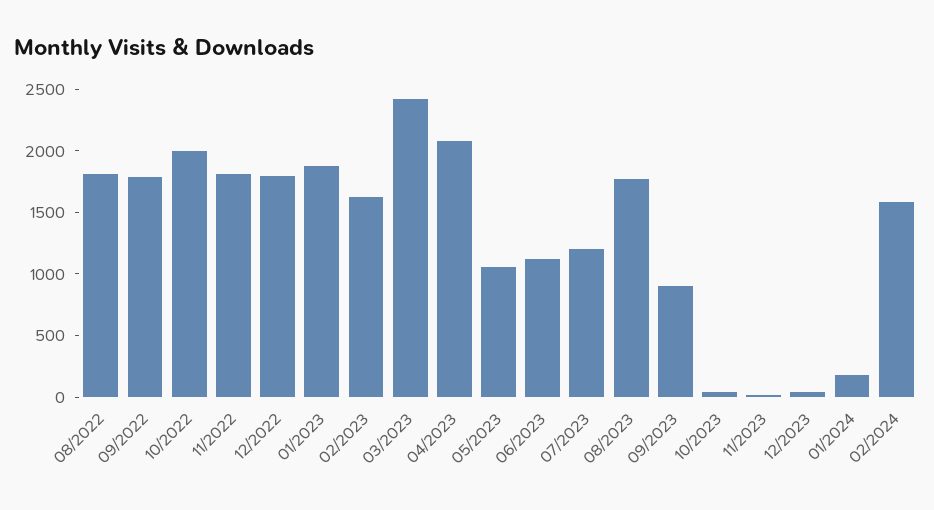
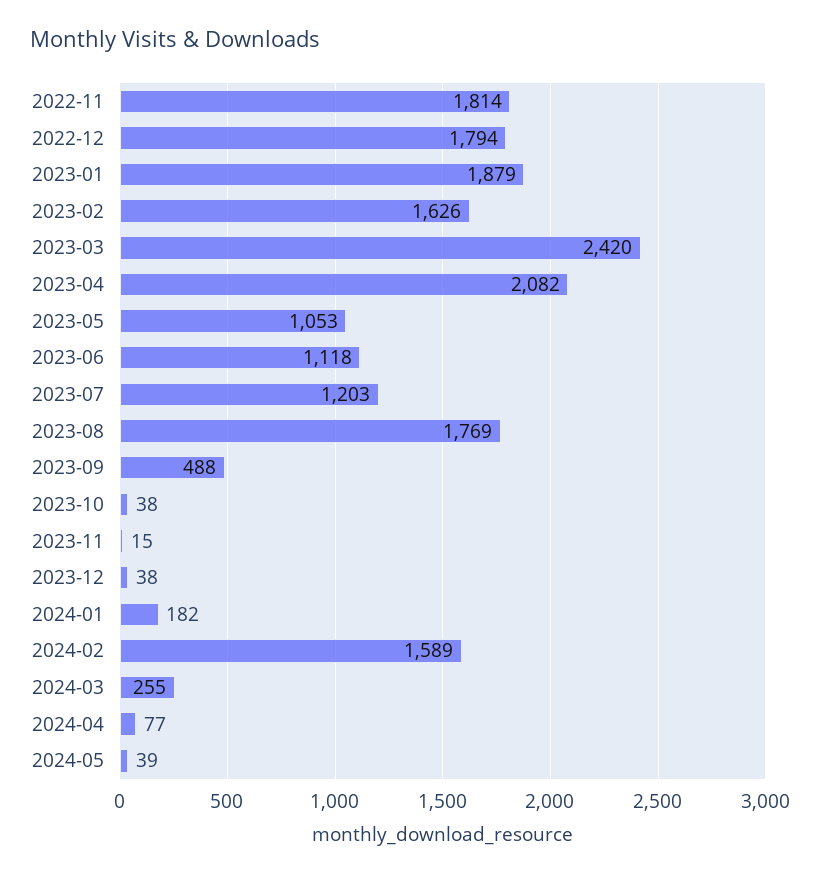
08/2022: 1800 -> none
09/2022: 1800 -> none
10/2022: 2000 -> none
09/2023: 900 -> 488
2024-03: none -> 255
2024-04: none -> 77
2024-05: none -> 39

